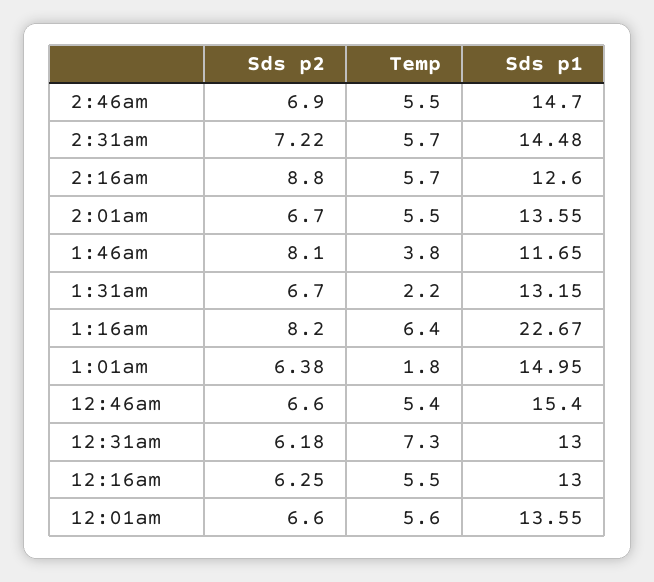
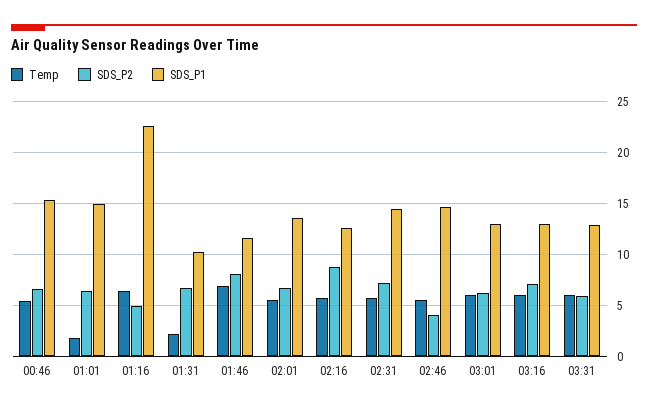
Sds p2, 2:46am: 6.9 -> 4
Temp, 1:46am: 3.8 -> 7
Sds p1, 1:31am: 13.15 -> 10
Sds p2, 1:16am: 8.2 -> 5
Sds p2, 12:31am: 6.18 -> none
Temp, 12:31am: 7.3 -> none
Sds p1, 12:31am: 13 -> none
Sds p2, 12:16am: 6.25 -> none
Temp, 12:16am: 5.5 -> none
Sds p1, 12:16am: 13 -> none
Sds p2, 12:01am: 6.6 -> none
Temp, 12:01am: 5.6 -> none
Sds p1, 12:01am: 13.55 -> none
Temp, 03:01: none -> 6
Sds p2, 03:01: none -> 6
Sds p1, 03:01: none -> 13
Temp, 03:16: none -> 6
Sds p2, 03:16: none -> 7
Sds p1, 03:16: none -> 13
Temp, 03:31: none -> 6
Sds p2, 03:31: none -> 6
Sds p1, 03:31: none -> 13

